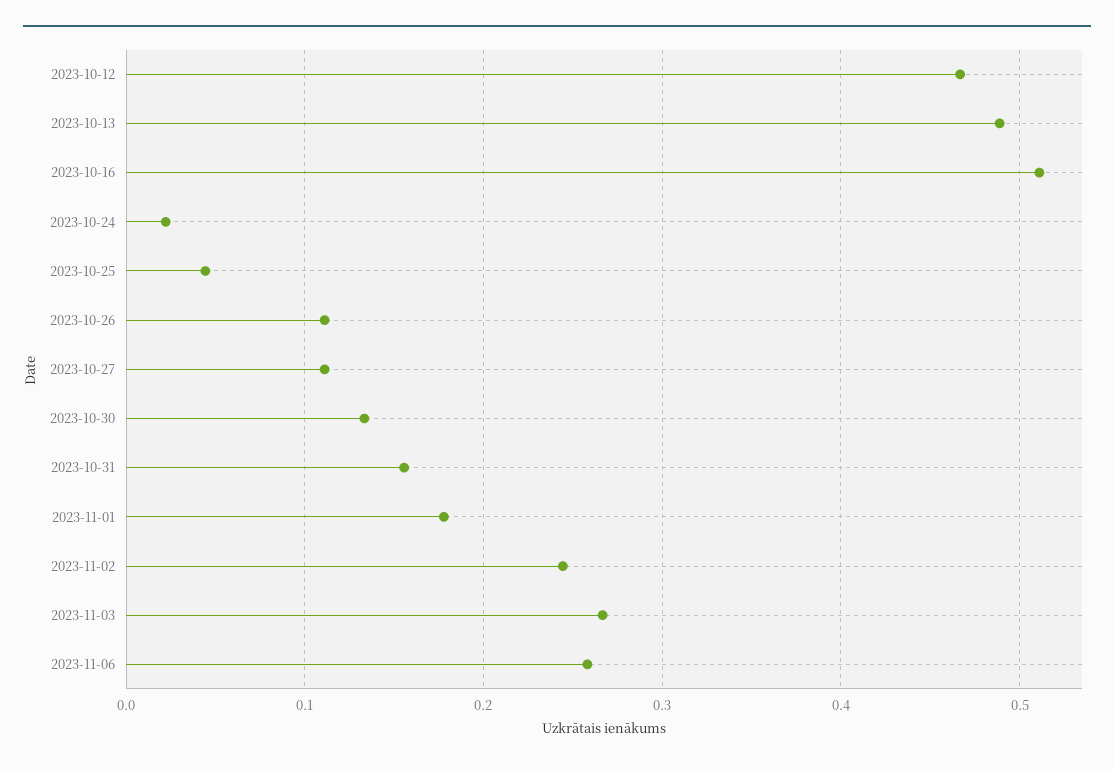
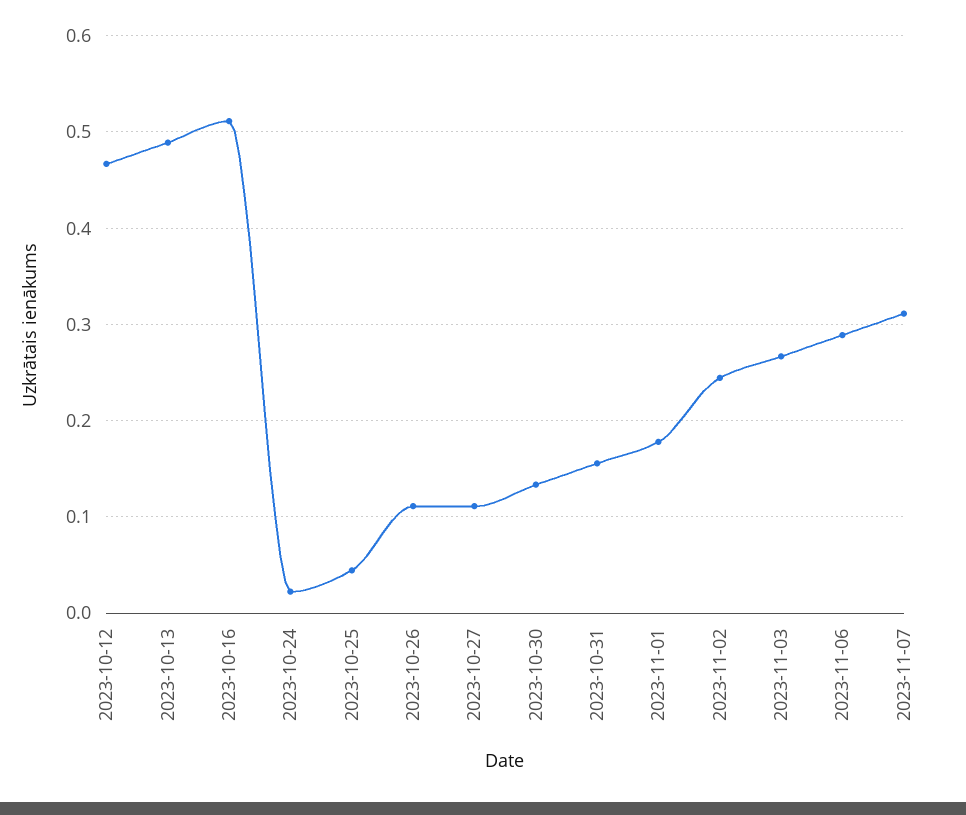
2023-11-06: 0.26 -> 0.29
2023-11-07: none -> 0.31

